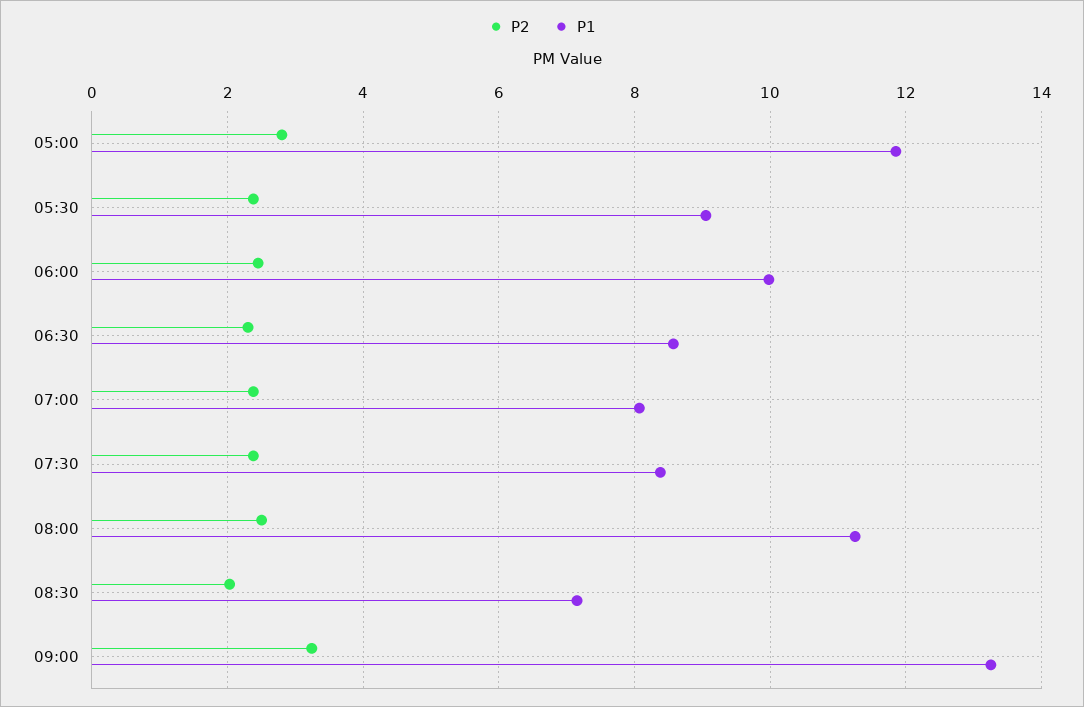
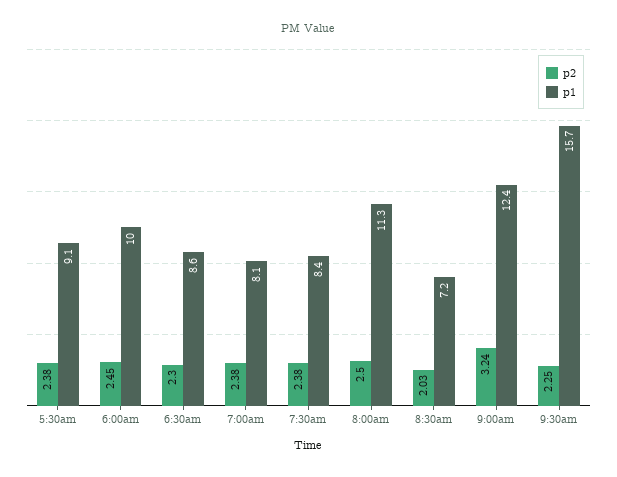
P2, 05:00: 2.8 -> none
P1, 05:00: 11.8 -> none
P1, 09:00: 13.2 -> 12.4
P2, 9:30am: none -> 2.25
P1, 9:30am: none -> 15.7

